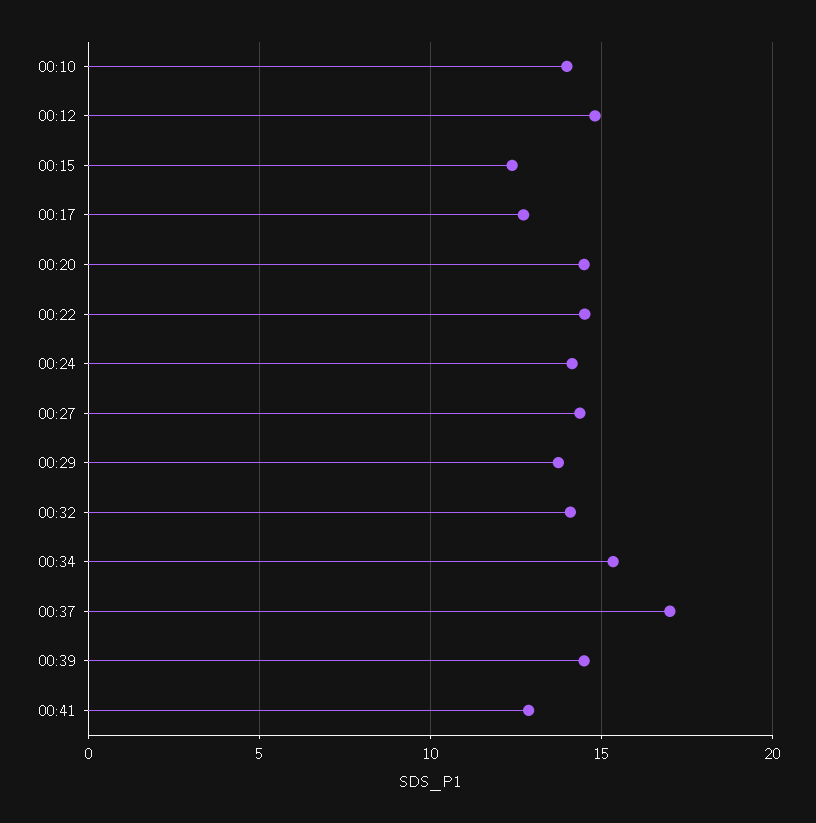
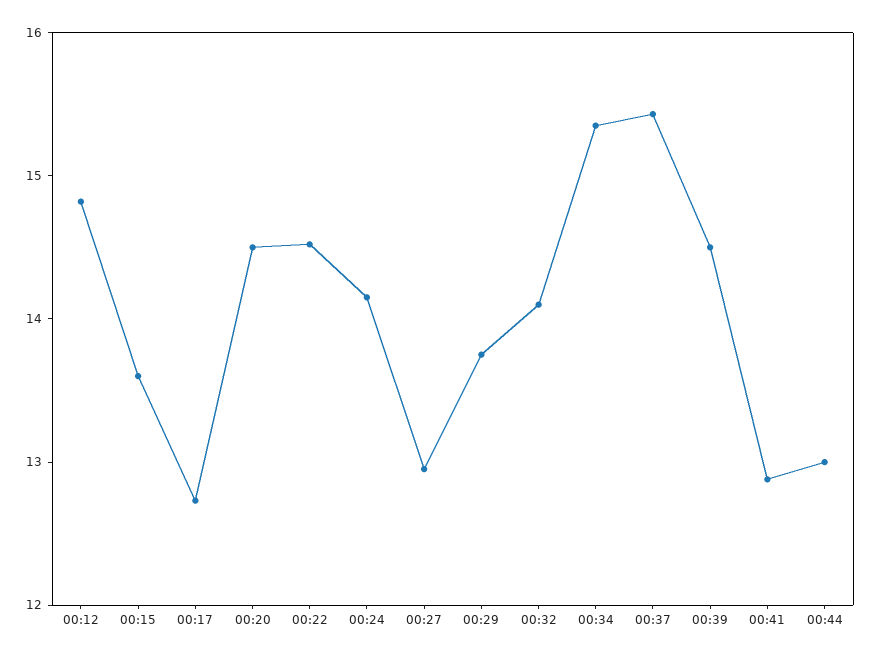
00:10: 14 -> none
00:15: 12.5 -> 13.6
00:27: 14.5 -> 13
00:37: 17 -> 15.4
00:44: none -> 13

